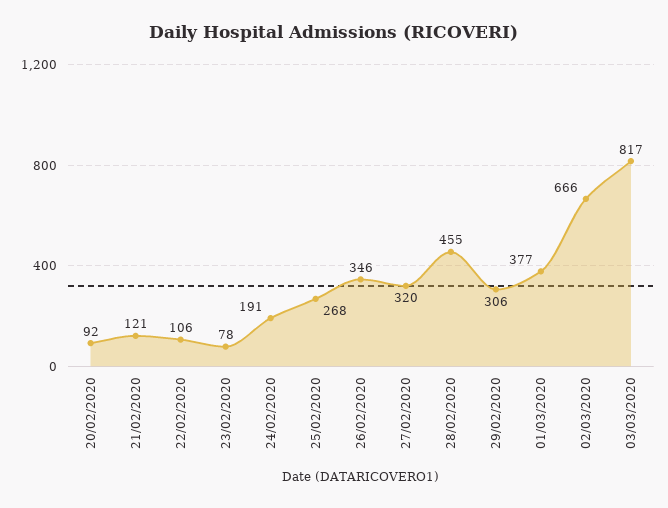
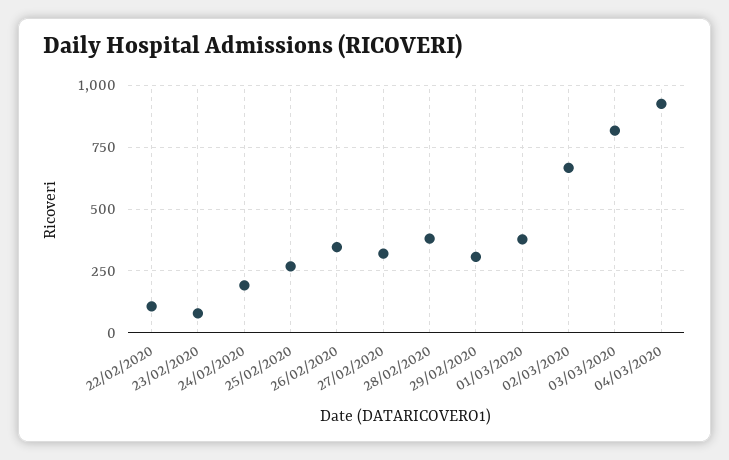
20/02/2020: 92 -> none
21/02/2020: 121 -> none
28/02/2020: 455 -> 375
04/03/2020: none -> 925

